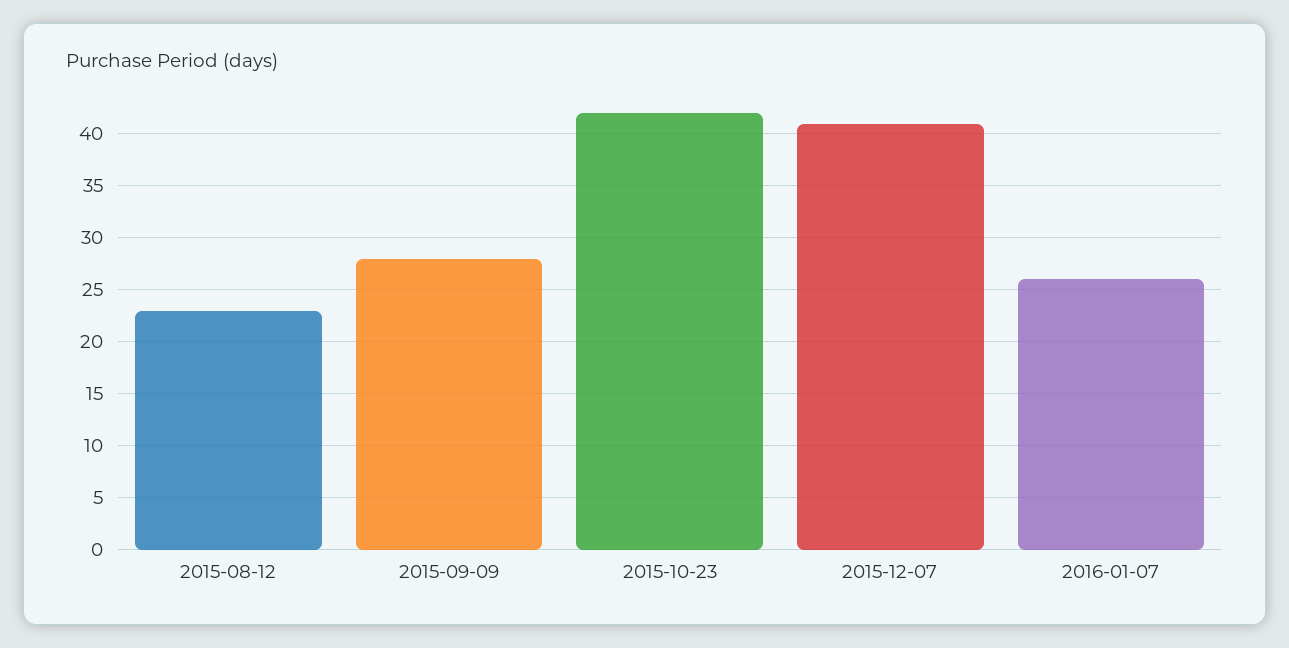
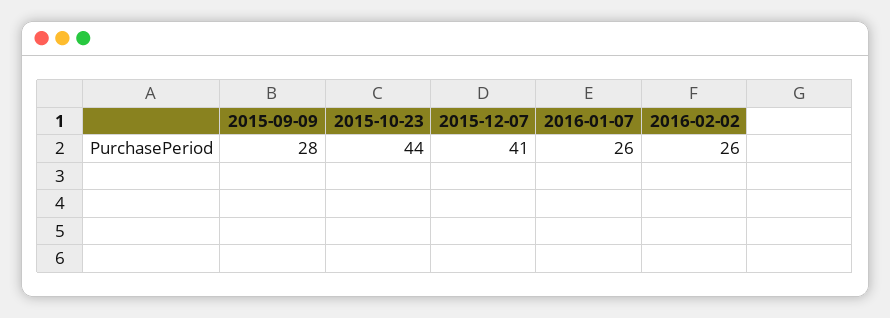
2015-08-12: 23 -> none
2015-10-23: 42 -> 44
2016-02-02: none -> 26

